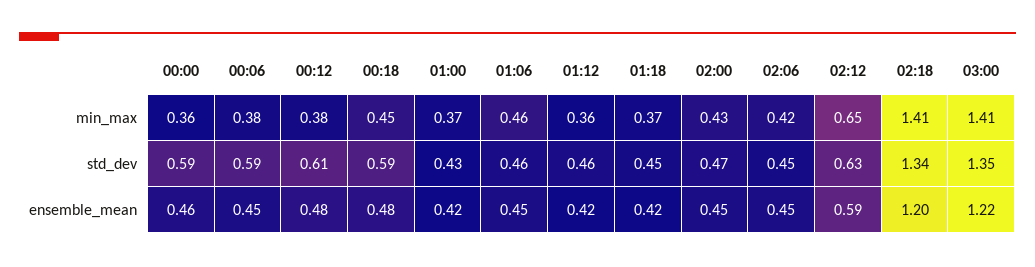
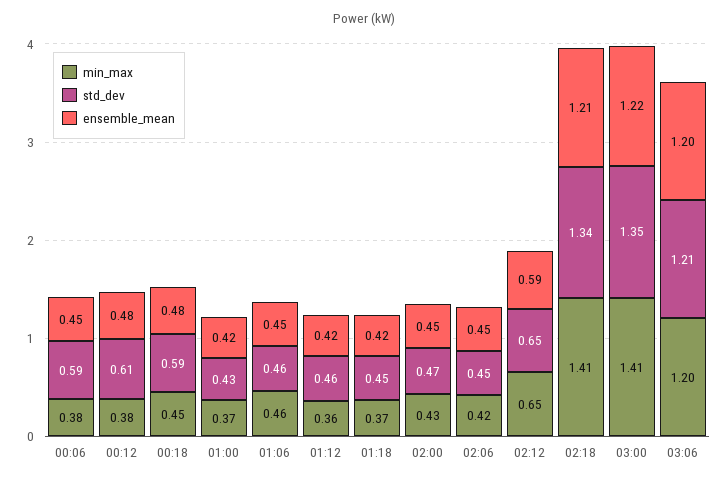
min_max, 00:00: 0.36 -> none
std_dev, 00:00: 0.59 -> none
std_dev, 02:12: 0.63 -> 0.65
ensemble_mean, 00:00: 0.46 -> none
ensemble_mean, 02:18: 1.2 -> 1.21
min_max, 03:06: none -> 1.2
std_dev, 03:06: none -> 1.21
ensemble_mean, 03:06: none -> 1.2

